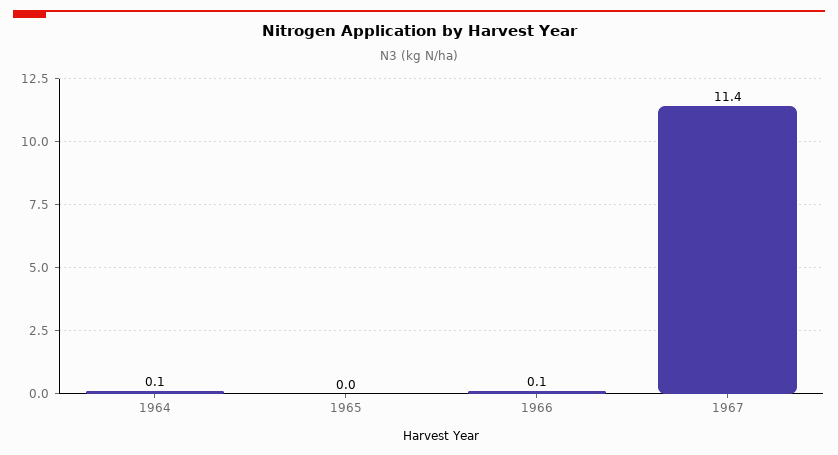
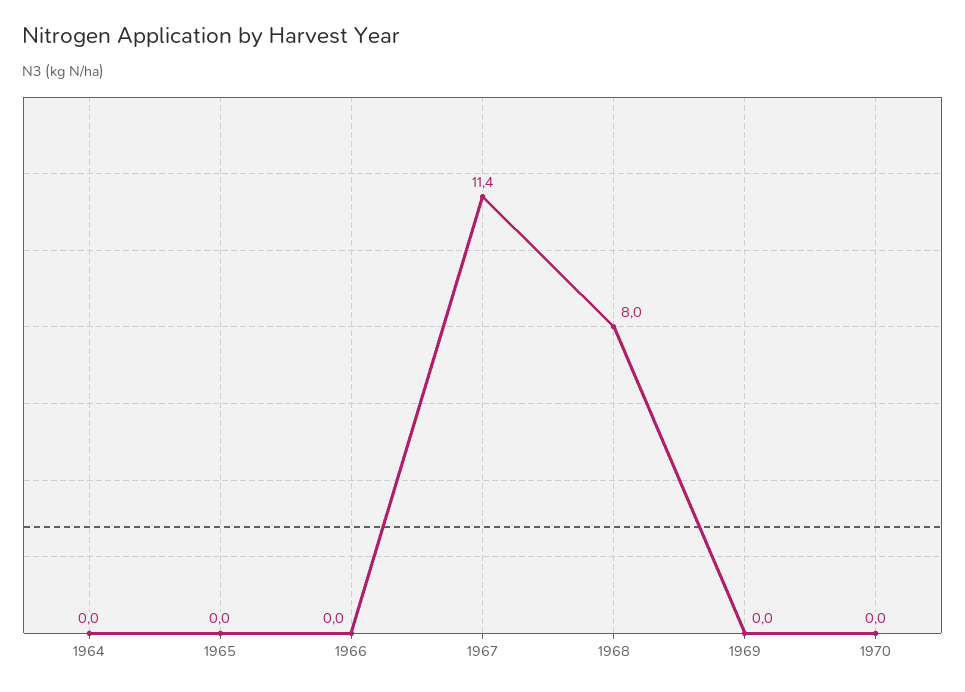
1964: 0.1 -> 0
1966: 0.1 -> 0
1968: none -> 8
1969: none -> 0
1970: none -> 0

